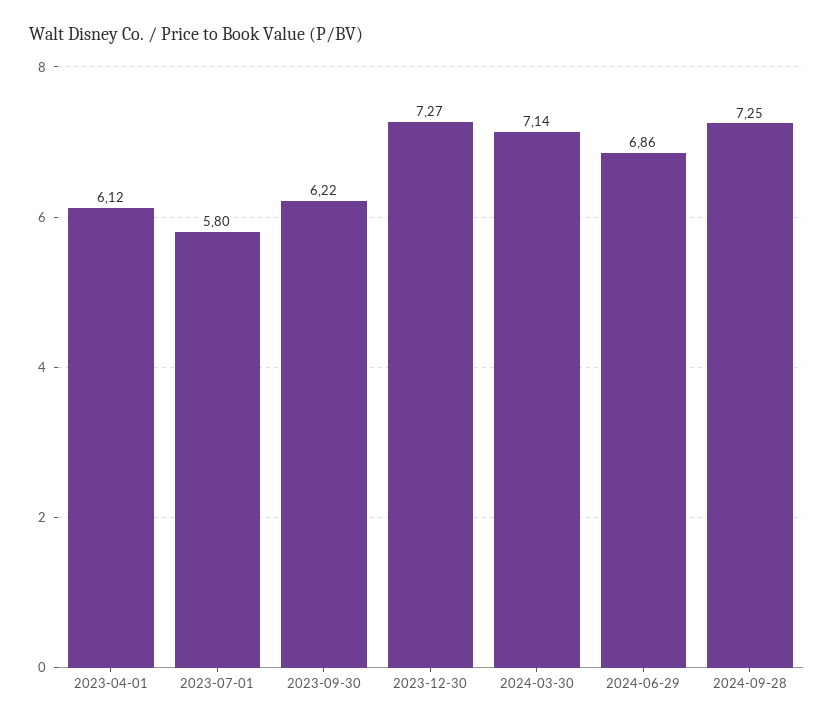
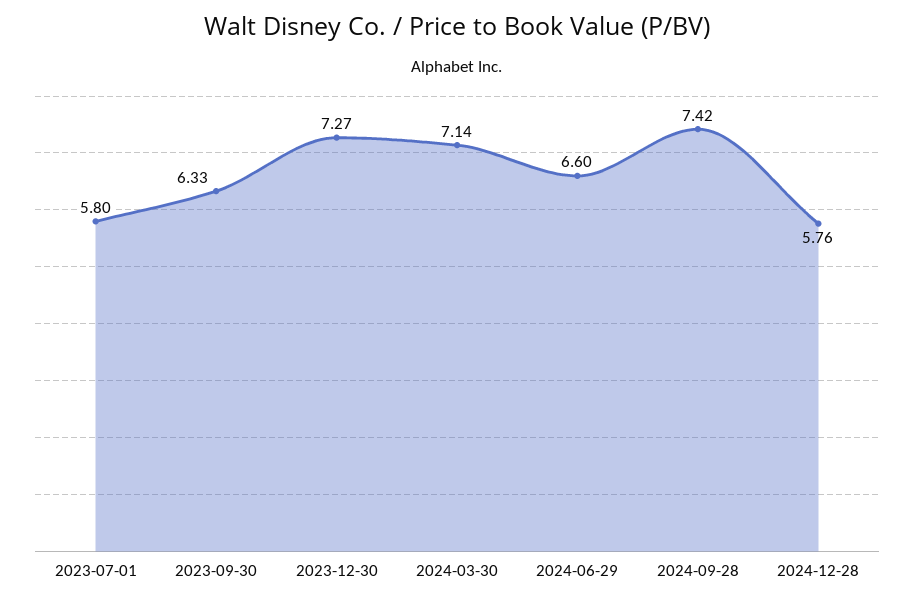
2023-04-01: 6.12 -> none
2023-09-30: 6.22 -> 6.33
2024-06-29: 6.86 -> 6.6
2024-09-28: 7.25 -> 7.42
2024-12-28: none -> 5.76

